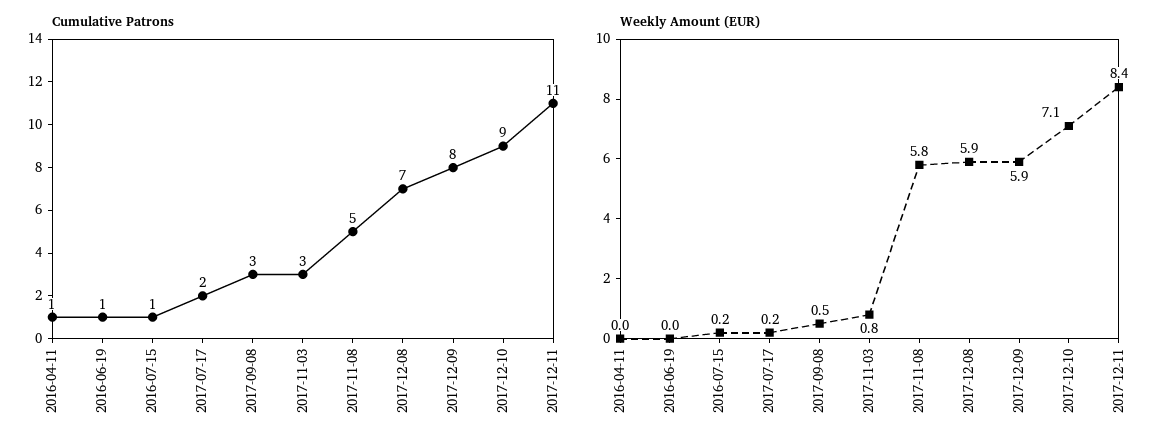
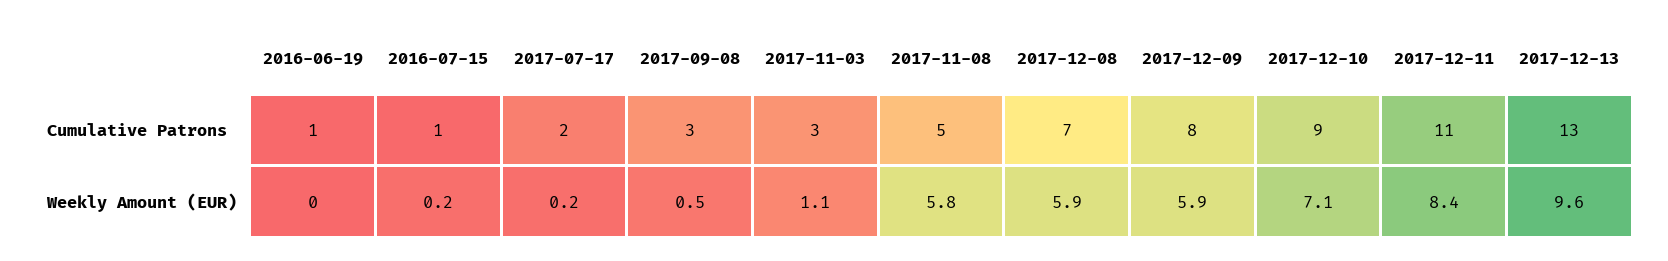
Cumulative Patrons, 2016-04-11: 1 -> none
Weekly Amount (EUR), 2016-04-11: 0 -> none
Weekly Amount (EUR), 2017-11-03: 0.8 -> 1.1
Cumulative Patrons, 2017-12-13: none -> 13
Weekly Amount (EUR), 2017-12-13: none -> 9.6

